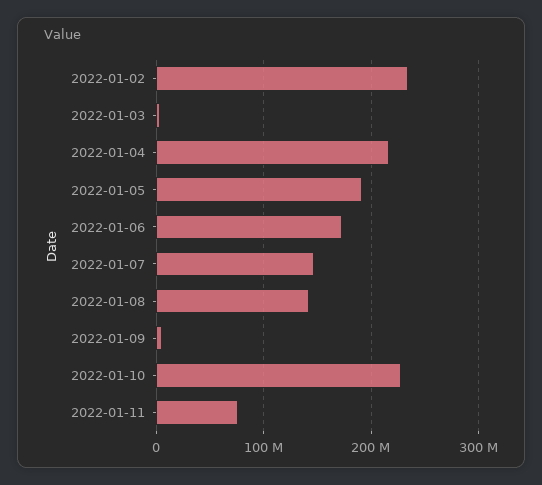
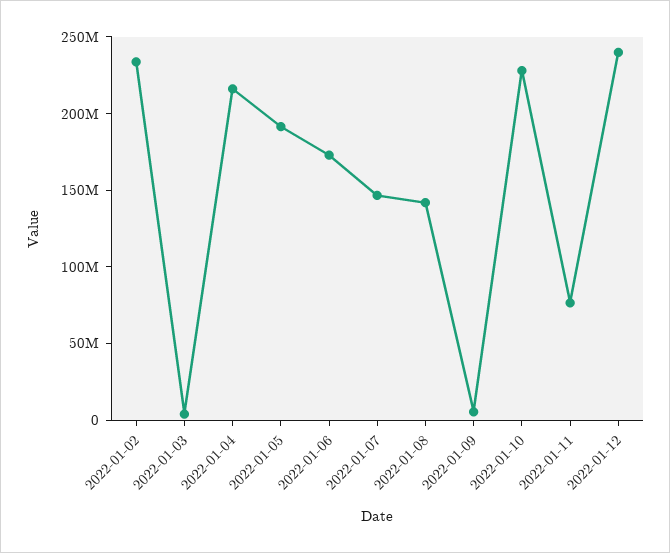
2022-01-12: none -> 240000000

